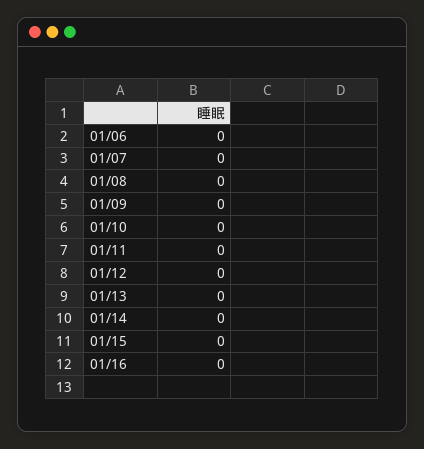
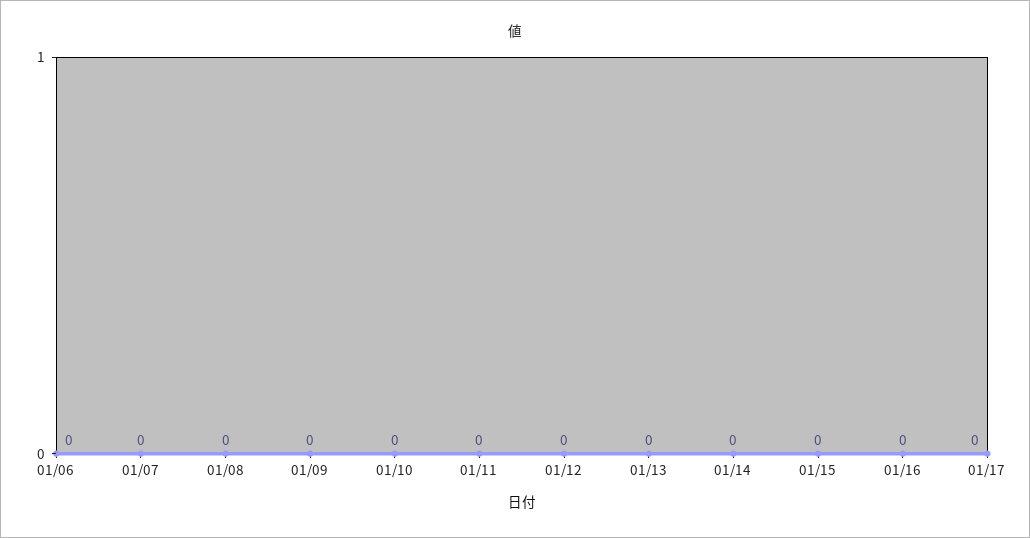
01/17: none -> 0

